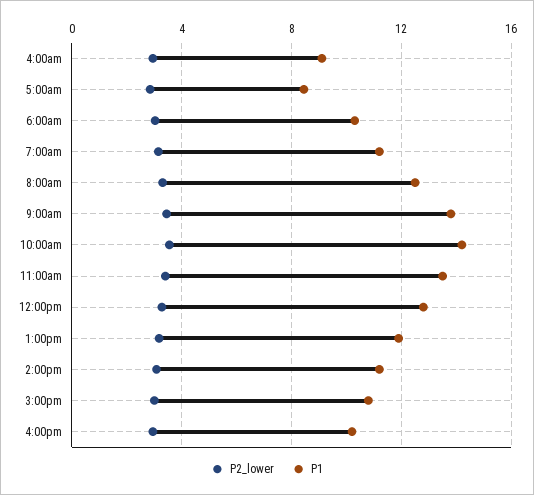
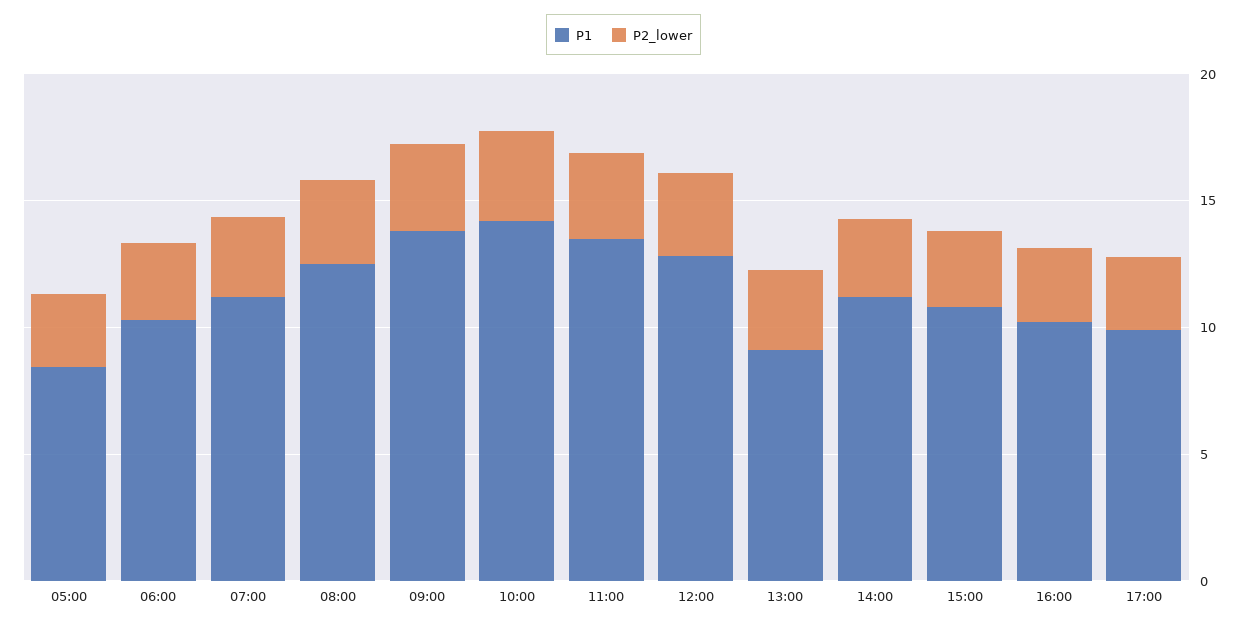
P2_lower, 4:00am: 3 -> none
P1, 4:00am: 9 -> none
P1, 1:00pm: 12 -> 9
P1, 17:00: none -> 10
P2_lower, 17:00: none -> 3

